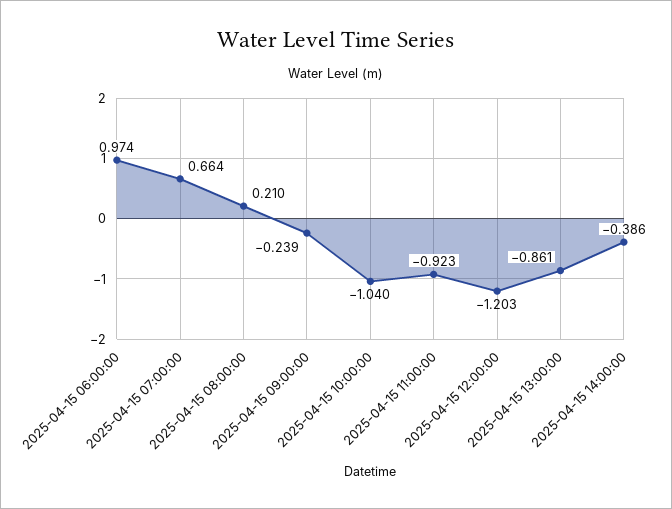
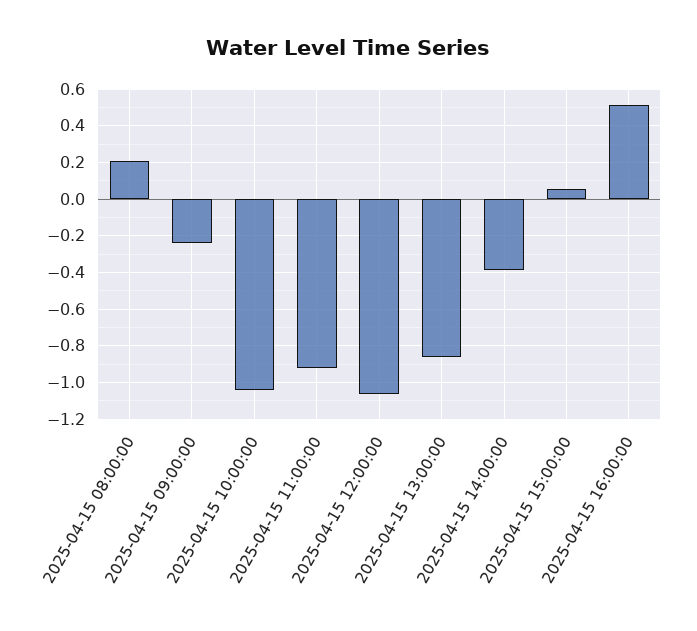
2025-04-15 06:00:00: 0.974 -> none
2025-04-15 07:00:00: 0.664 -> none
2025-04-15 12:00:00: -1.203 -> -1.05
2025-04-15 15:00:00: none -> 0.05
2025-04-15 16:00:00: none -> 0.5

